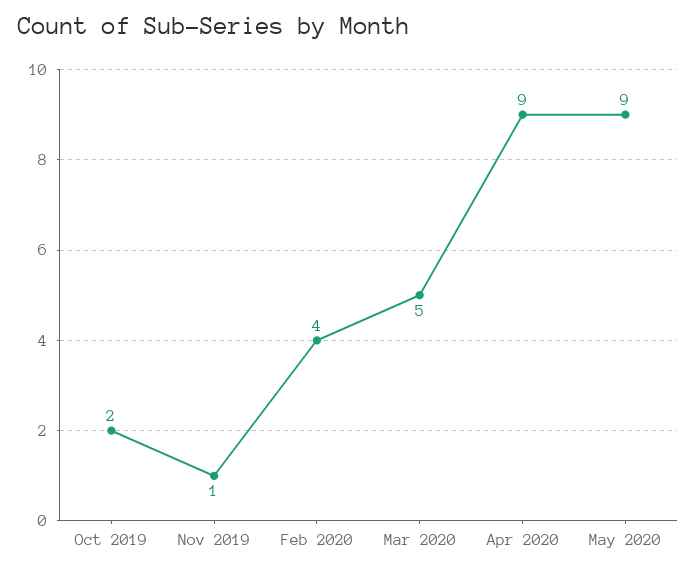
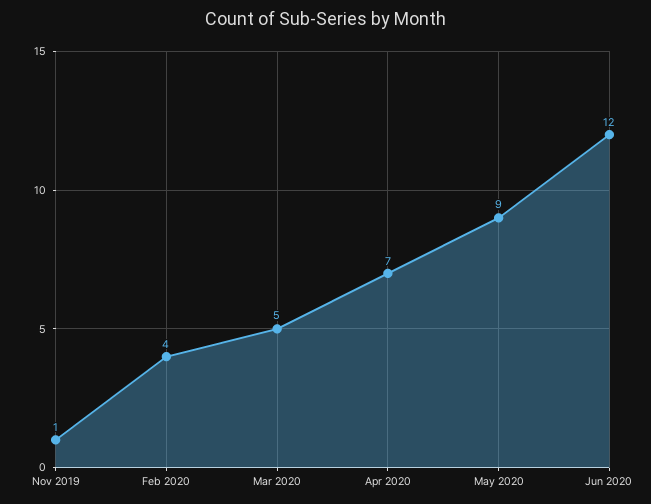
Oct 2019: 2 -> none
Apr 2020: 9 -> 7
Jun 2020: none -> 12

